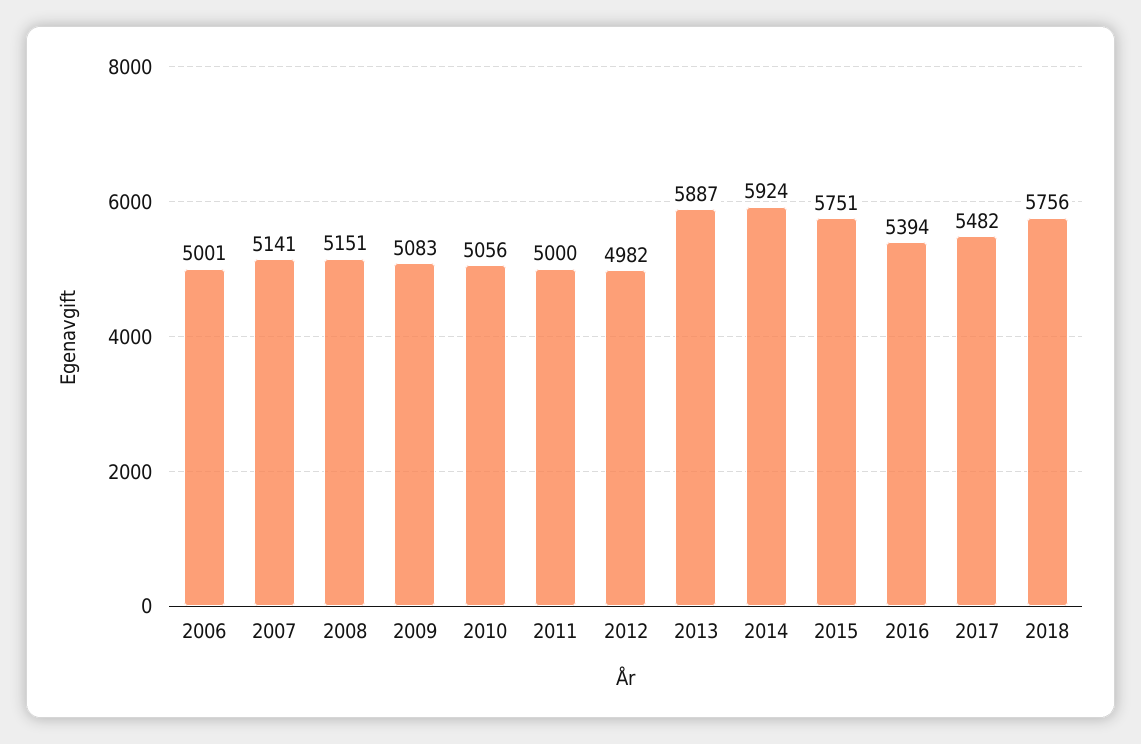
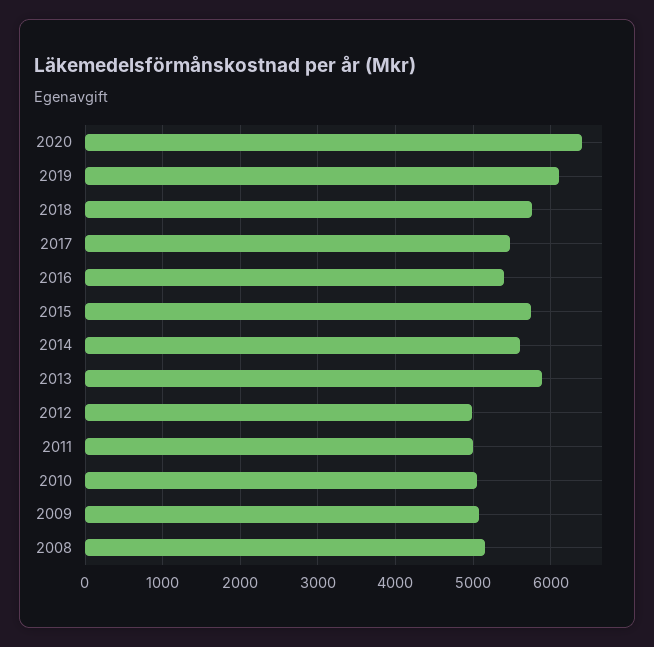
2006: 5001 -> none
2007: 5141 -> none
2014: 5924 -> 5600
2020: none -> 6400
2019: none -> 6100

